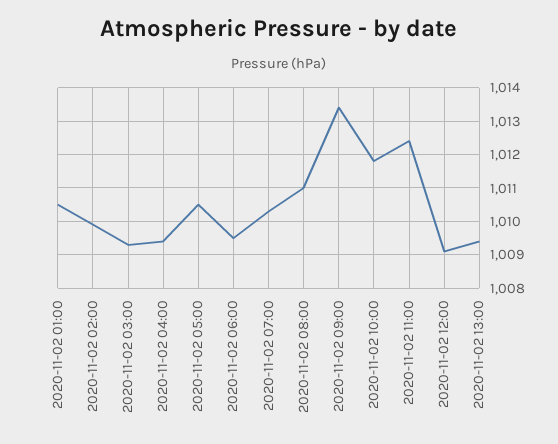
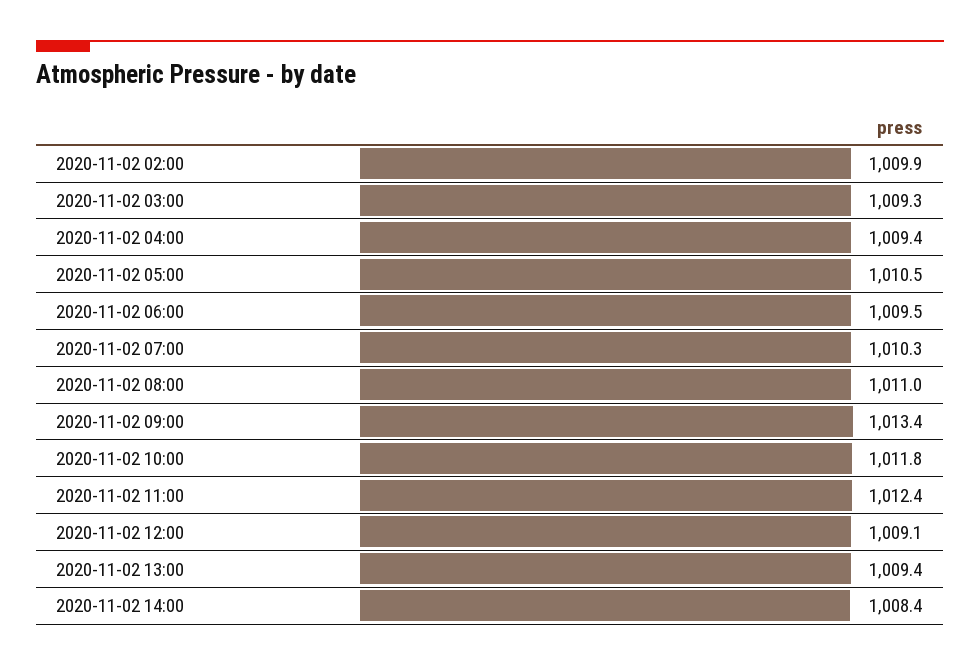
2020-11-02 01:00: 1010.5 -> none
2020-11-02 14:00: none -> 1008.4

